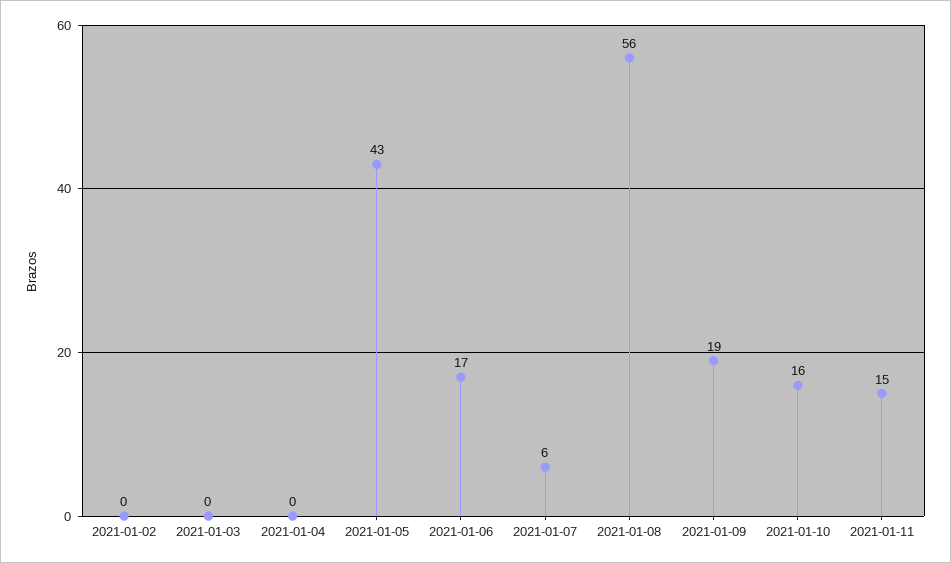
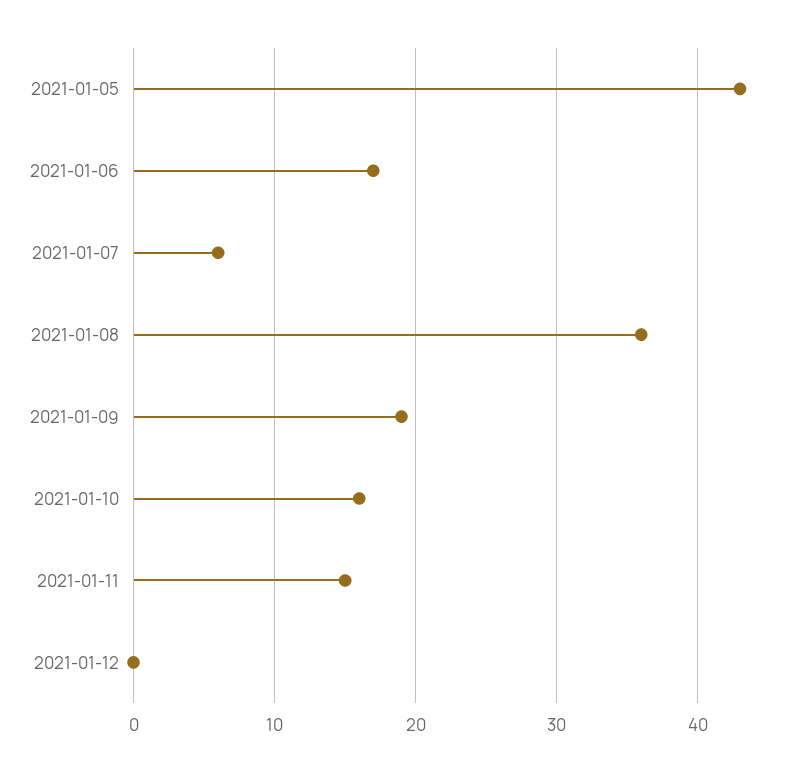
2021-01-02: 0 -> none
2021-01-03: 0 -> none
2021-01-04: 0 -> none
2021-01-08: 56 -> 36
2021-01-12: none -> 0

